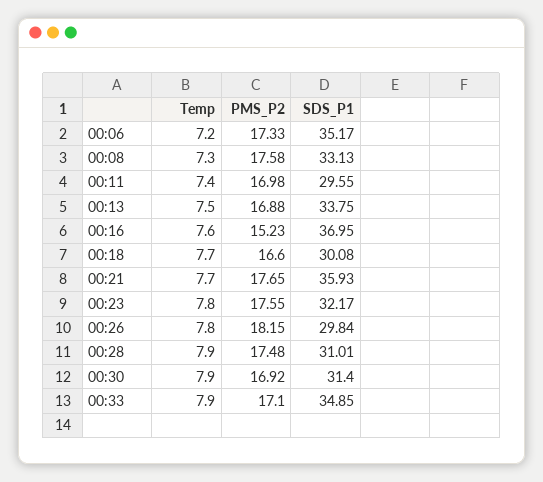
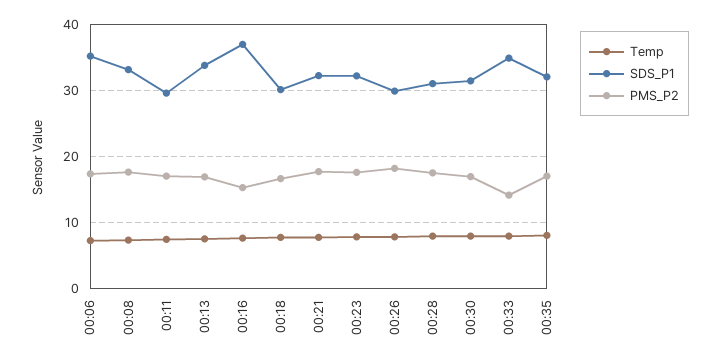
SDS_P1, 00:21: 35.93 -> 32
PMS_P2, 00:33: 17.1 -> 14
Temp, 00:35: none -> 8
SDS_P1, 00:35: none -> 32
PMS_P2, 00:35: none -> 17

